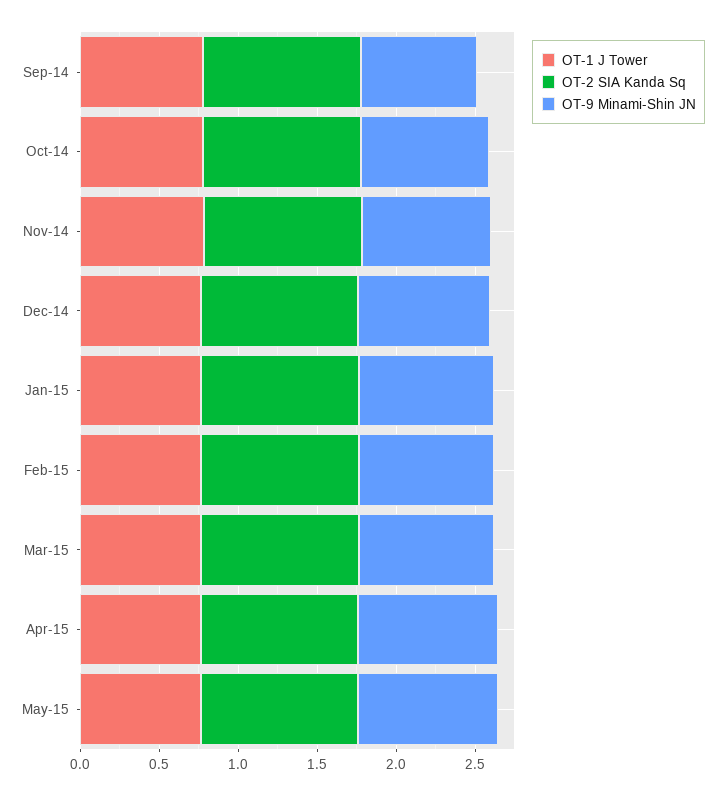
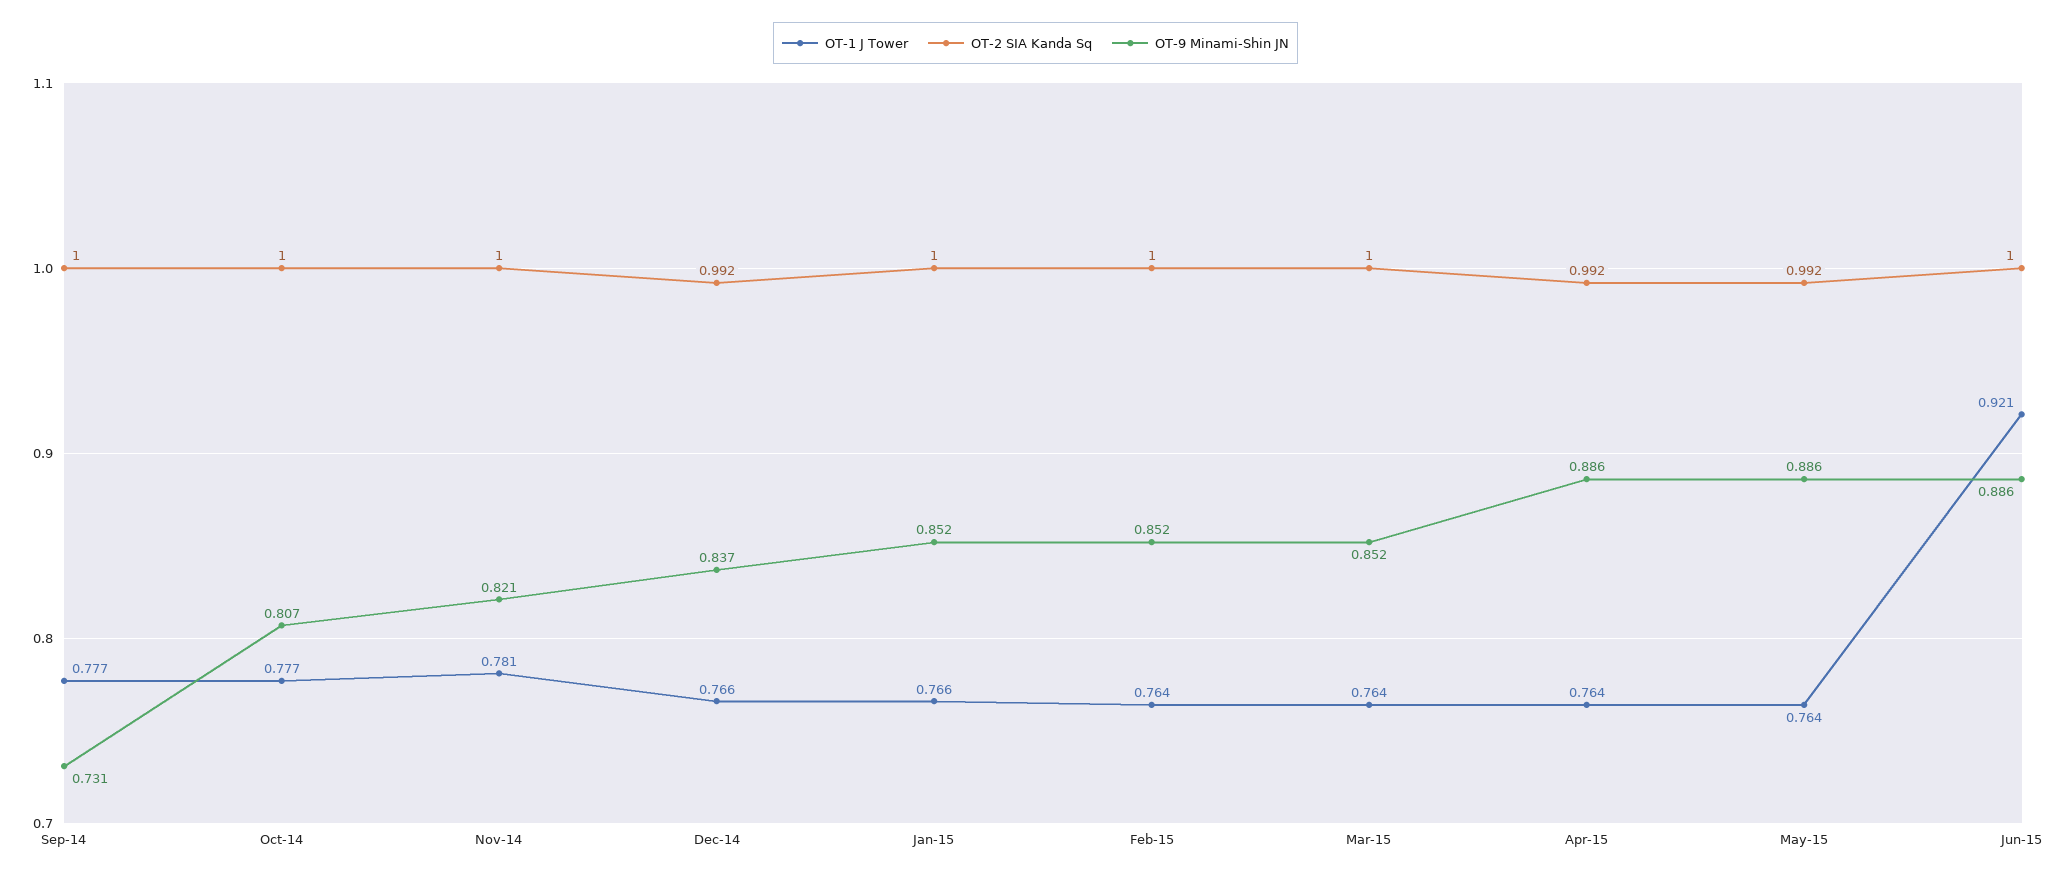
OT-1 J Tower, Jun-15: none -> 0.921
OT-2 SIA Kanda Sq, Jun-15: none -> 1
OT-9 Minami-Shin JN, Jun-15: none -> 0.886

